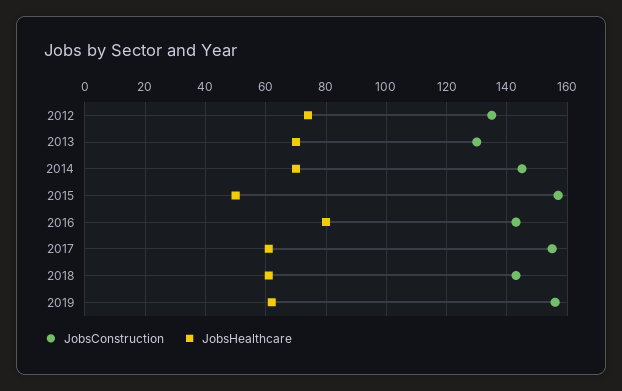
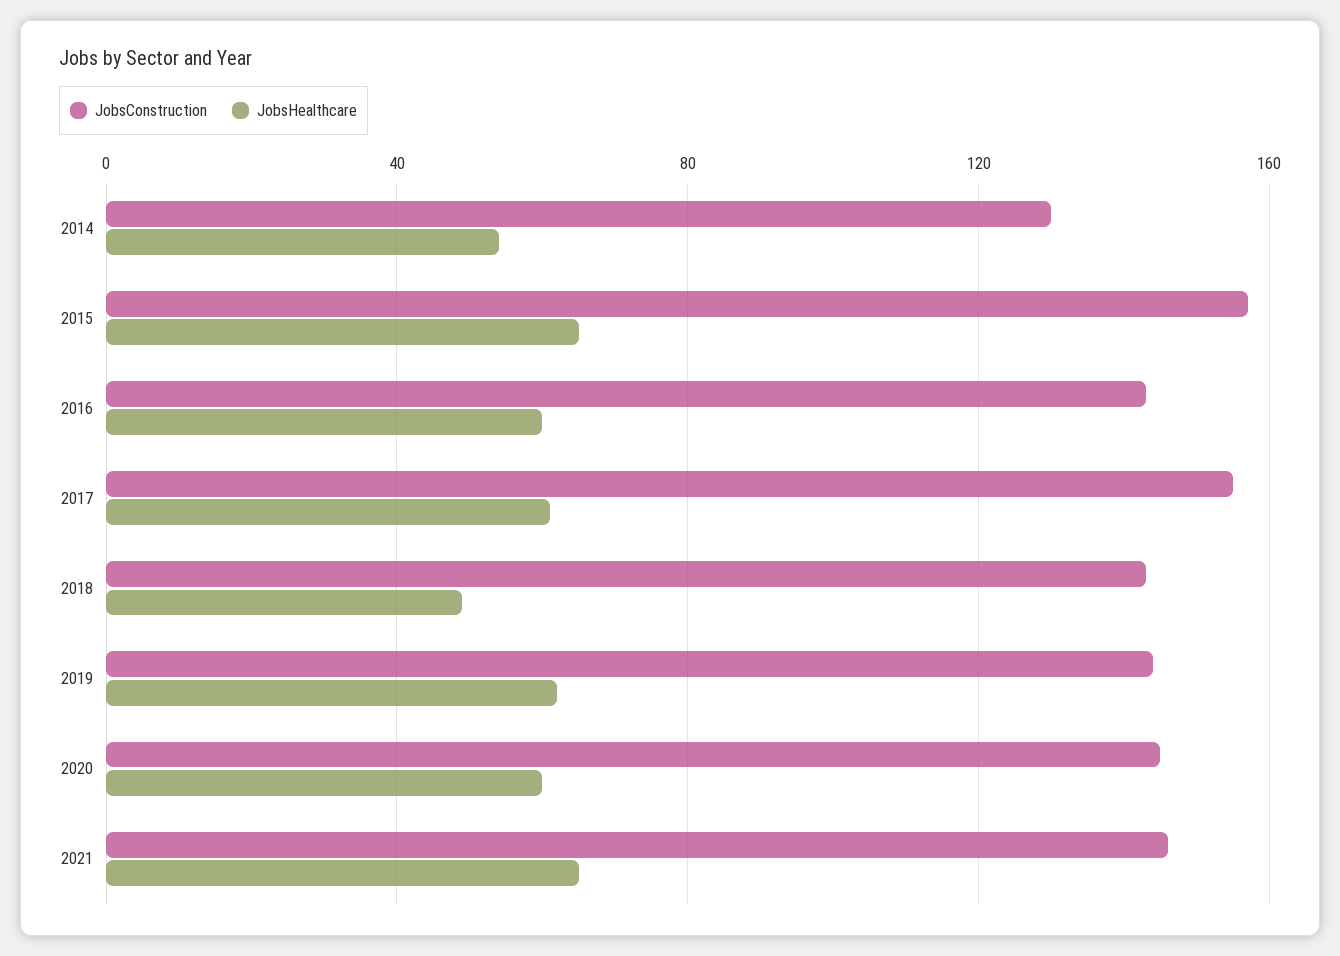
JobsConstruction, 2012: 135 -> none
JobsHealthcare, 2012: 75 -> none
JobsConstruction, 2013: 130 -> none
JobsHealthcare, 2013: 70 -> none
JobsConstruction, 2014: 145 -> 130
JobsHealthcare, 2014: 70 -> 55
JobsHealthcare, 2015: 50 -> 65
JobsHealthcare, 2016: 80 -> 60
JobsHealthcare, 2018: 60 -> 50
JobsConstruction, 2019: 155 -> 145
JobsConstruction, 2020: none -> 145
JobsHealthcare, 2020: none -> 60
JobsConstruction, 2021: none -> 145
JobsHealthcare, 2021: none -> 65

